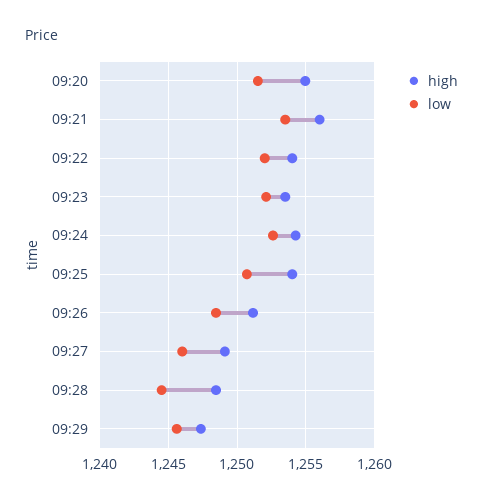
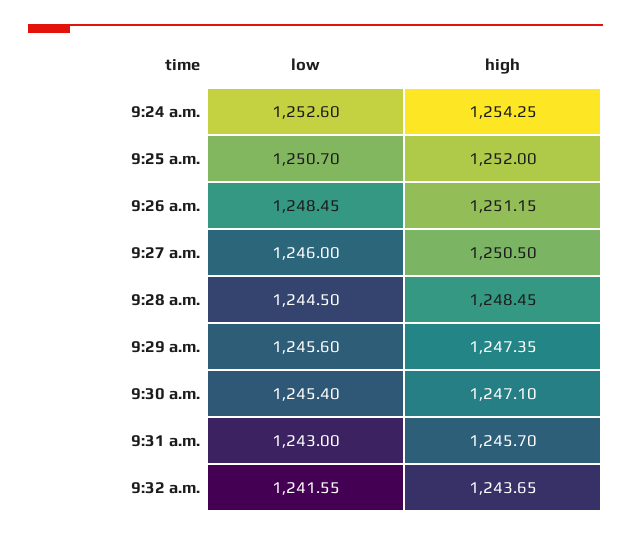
high, 09:20: 1255 -> none
low, 09:20: 1251.5 -> none
high, 09:21: 1256 -> none
low, 09:21: 1253.5 -> none
high, 09:22: 1254 -> none
low, 09:22: 1252 -> none
high, 09:23: 1253.5 -> none
low, 09:23: 1252 -> none
high, 09:25: 1254 -> 1252
high, 09:27: 1249 -> 1250.5
low, 9:30 a.m.: none -> 1245.4
high, 9:30 a.m.: none -> 1247.1
low, 9:31 a.m.: none -> 1243
high, 9:31 a.m.: none -> 1245.7
low, 9:32 a.m.: none -> 1241.55
high, 9:32 a.m.: none -> 1243.65

